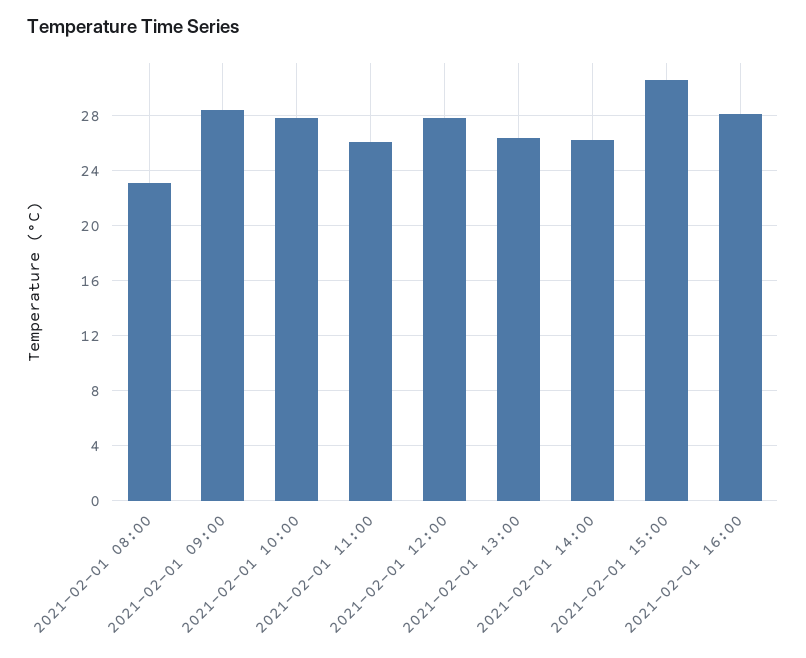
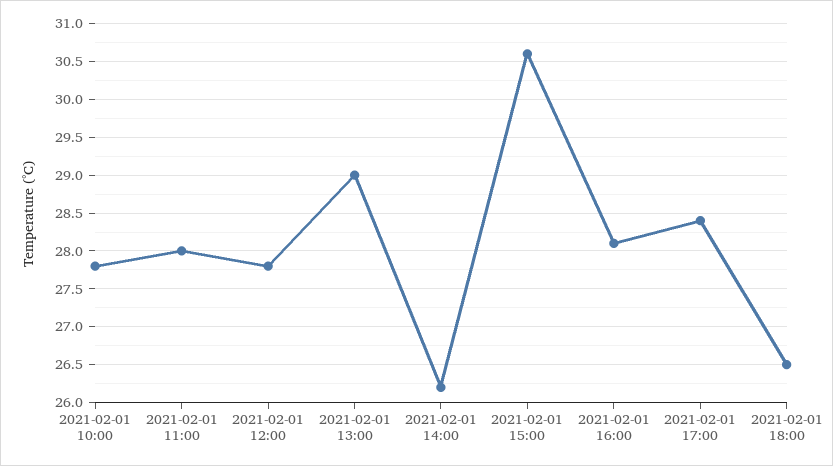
2021-02-01 08:00: 23 -> none
2021-02-01 09:00: 28.5 -> none
2021-02-01 11:00: 26 -> 28
2021-02-01 13:00: 26.5 -> 29
2021-02-01 17:00: none -> 28.4
2021-02-01 18:00: none -> 26.5

